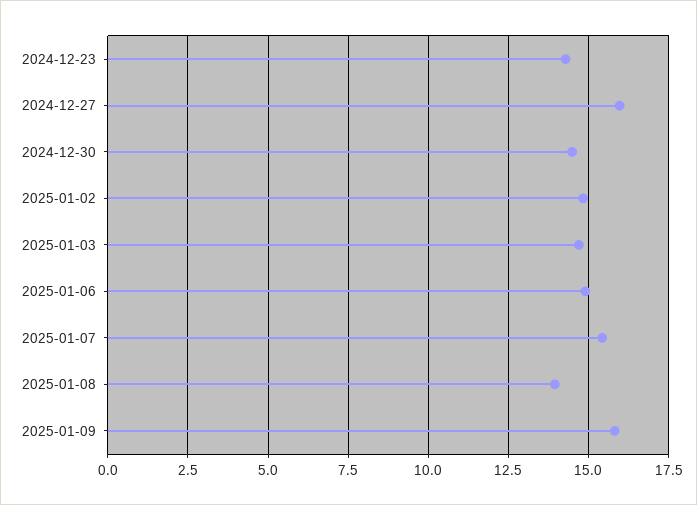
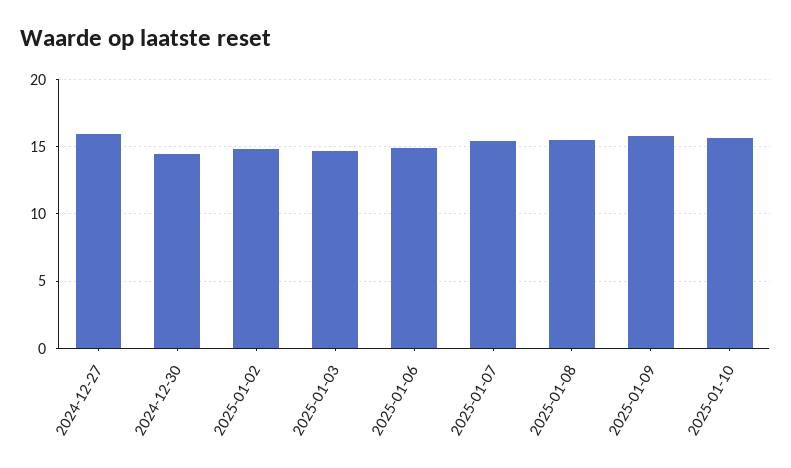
2024-12-23: 14.25 -> none
2025-01-08: 14 -> 15.5
2025-01-10: none -> 15.5

